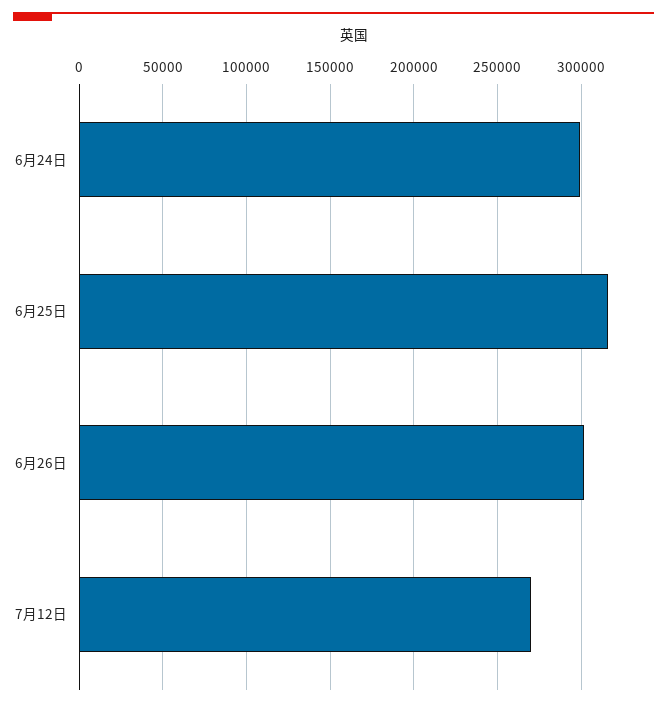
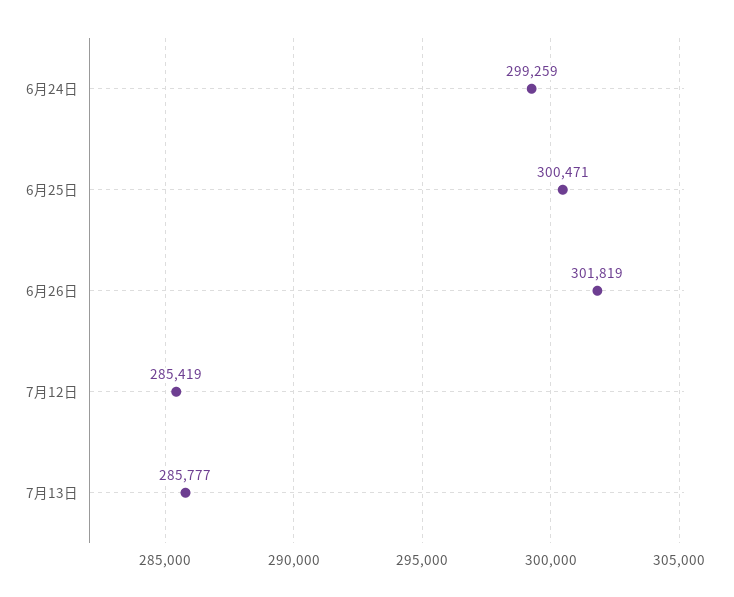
6月25日: 315000 -> 300471
7月12日: 270000 -> 285419
7月13日: none -> 285777

